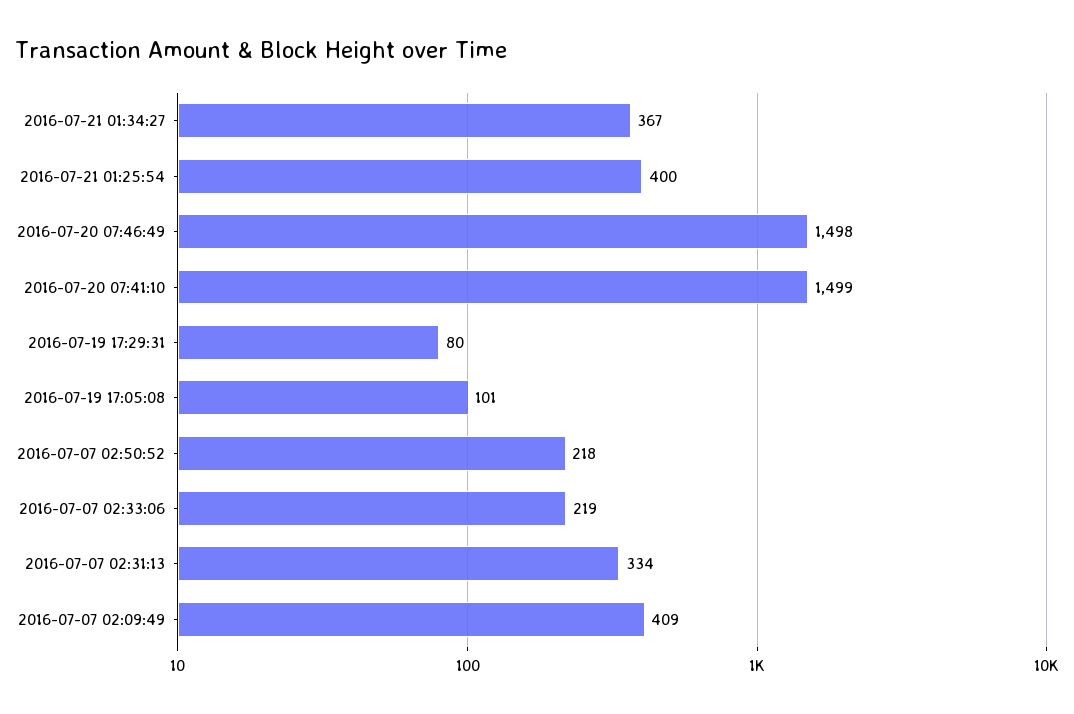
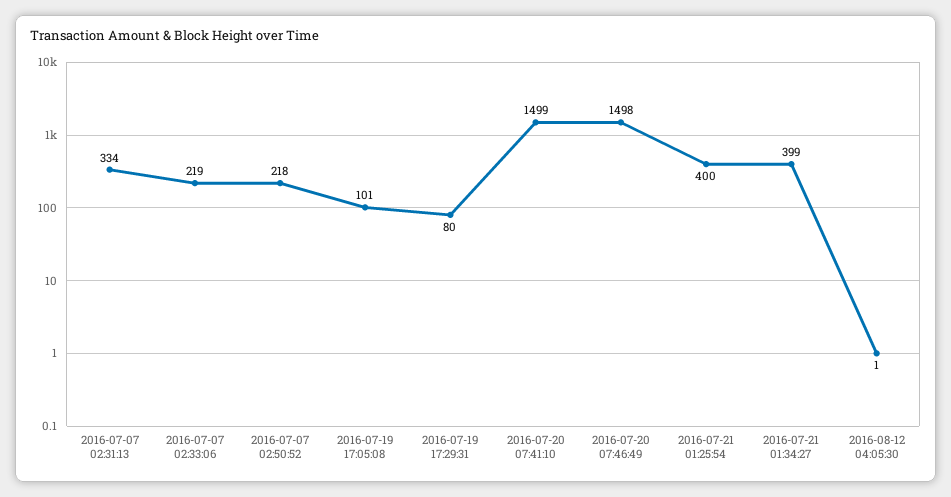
2016-07-21 01:34:27: 367 -> 399
2016-07-07 02:09:49: 409 -> none
2016-08-12 04:05:30: none -> 1

